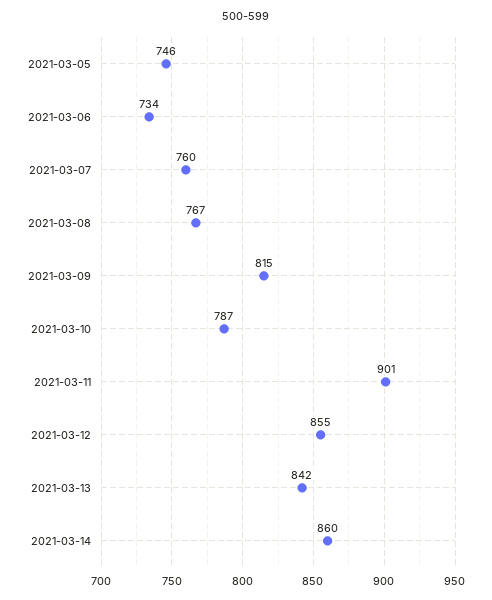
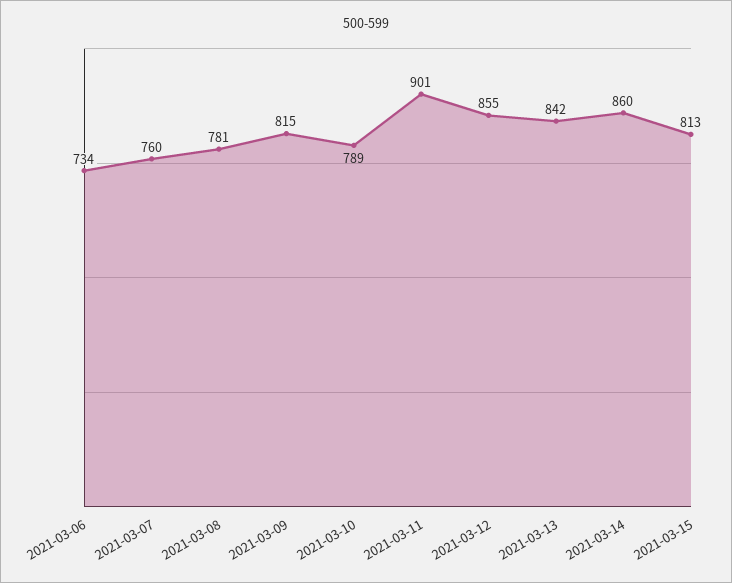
2021-03-05: 746 -> none
2021-03-08: 767 -> 781
2021-03-10: 787 -> 789
2021-03-15: none -> 813

